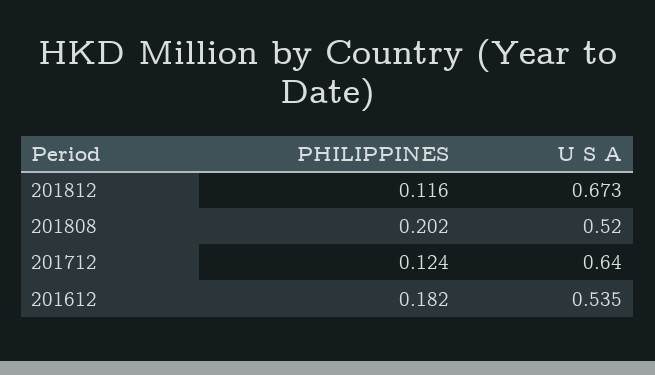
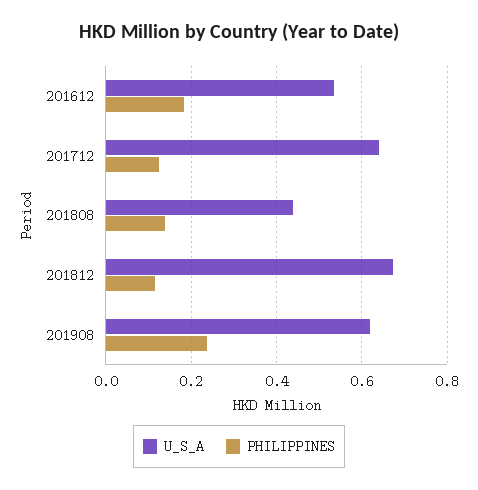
PHILIPPINES, 201808: 0.202 -> 0.14
U S A, 201808: 0.52 -> 0.44
U S A, 201908: none -> 0.62
PHILIPPINES, 201908: none -> 0.24

